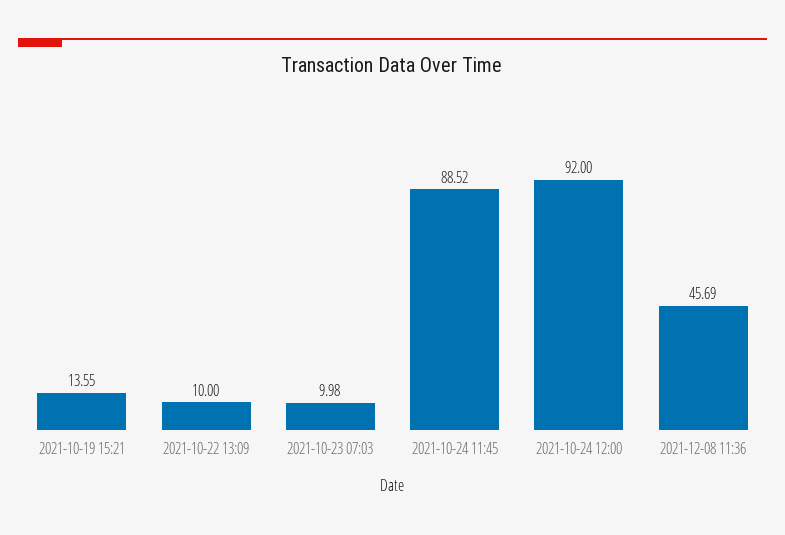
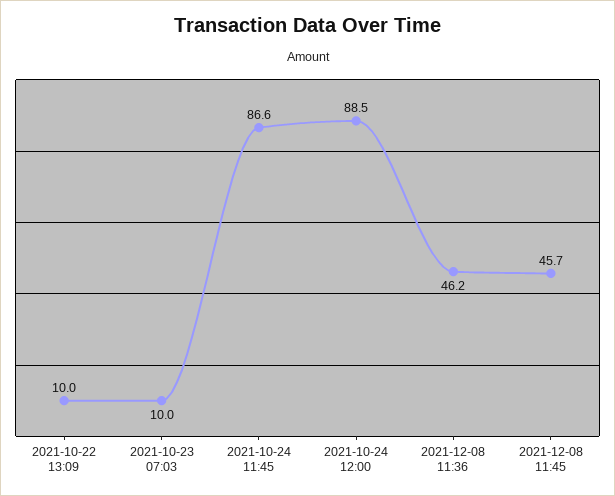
2021-10-19 15:21: 13.55 -> none
2021-10-24 11:45: 88.52 -> 86.6
2021-10-24 12:00: 92 -> 88.5
2021-12-08 11:36: 45.69 -> 46.2
2021-12-08 11:45: none -> 45.7

